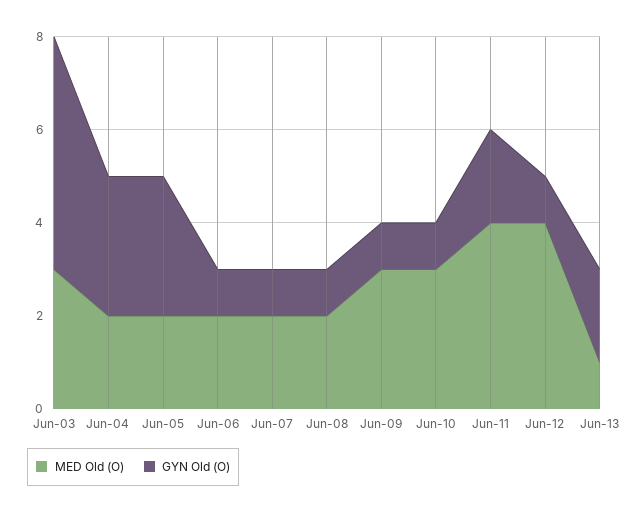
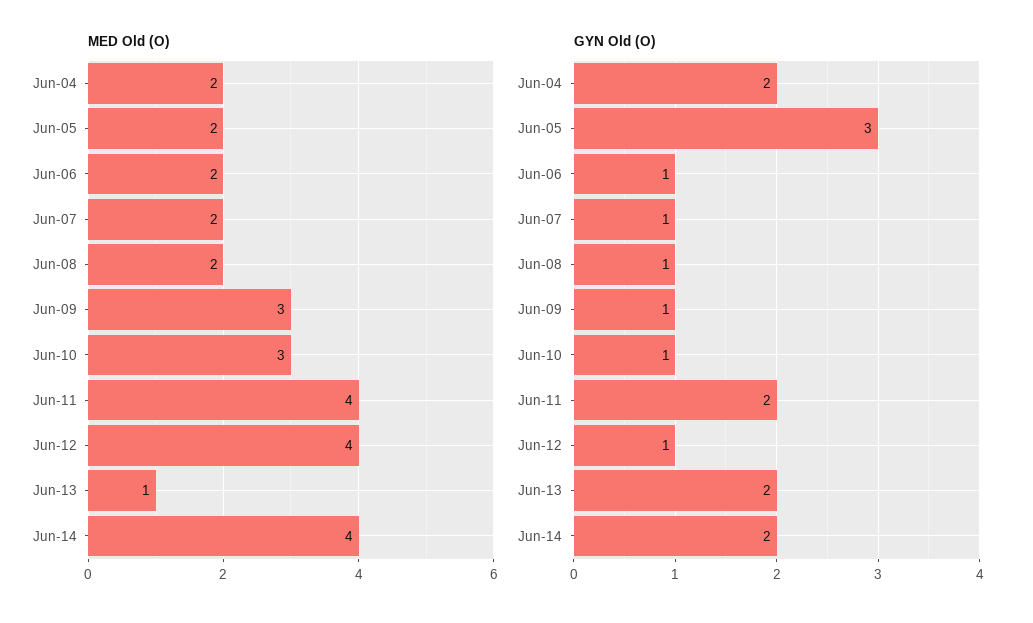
MED Old (O), Jun-03: 3 -> none
GYN Old (O), Jun-03: 5 -> none
GYN Old (O), Jun-04: 3 -> 2
MED Old (O), Jun-14: none -> 4
GYN Old (O), Jun-14: none -> 2

